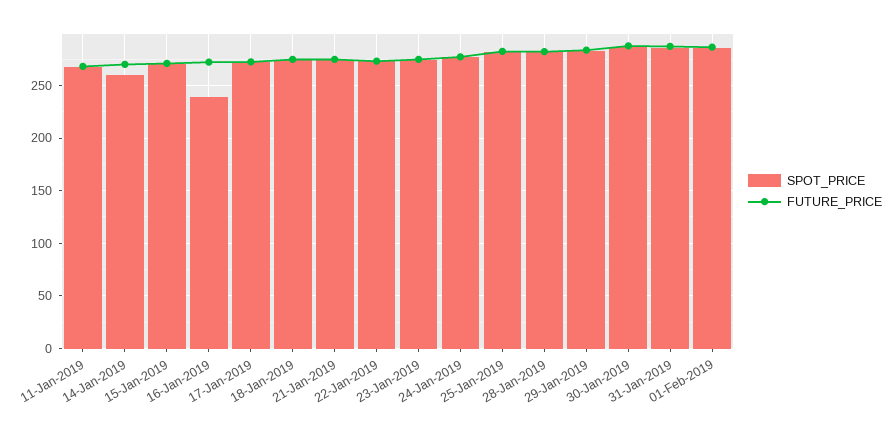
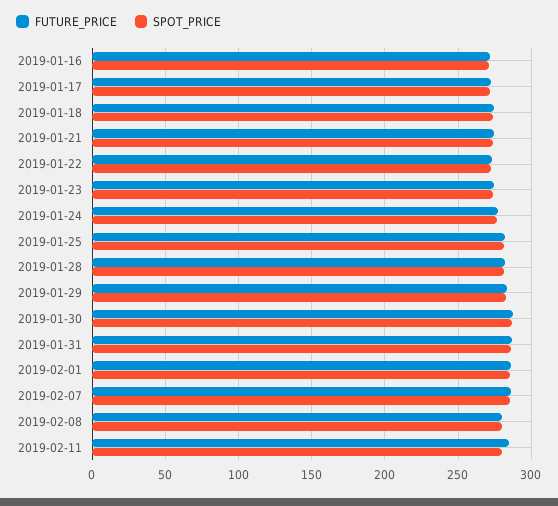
SPOT_PRICE, 11-Jan-2019: 270 -> none
FUTURE_PRICE, 11-Jan-2019: 270 -> none
SPOT_PRICE, 14-Jan-2019: 260 -> none
FUTURE_PRICE, 14-Jan-2019: 270 -> none
SPOT_PRICE, 15-Jan-2019: 270 -> none
FUTURE_PRICE, 15-Jan-2019: 270 -> none
SPOT_PRICE, 16-Jan-2019: 240 -> 270
FUTURE_PRICE, 2019-02-07: none -> 285
SPOT_PRICE, 2019-02-07: none -> 285
FUTURE_PRICE, 2019-02-08: none -> 280
SPOT_PRICE, 2019-02-08: none -> 280
FUTURE_PRICE, 2019-02-11: none -> 285
SPOT_PRICE, 2019-02-11: none -> 280

